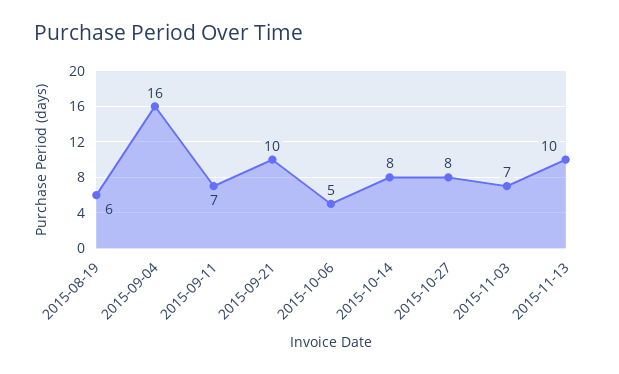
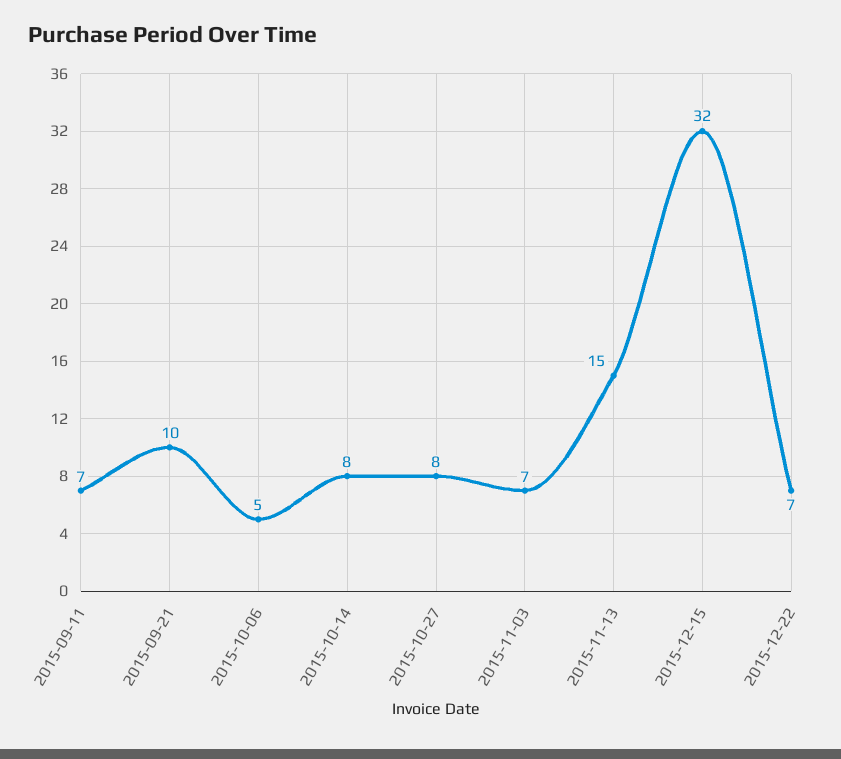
2015-08-19: 6 -> none
2015-09-04: 16 -> none
2015-11-13: 10 -> 15
2015-12-15: none -> 32
2015-12-22: none -> 7

